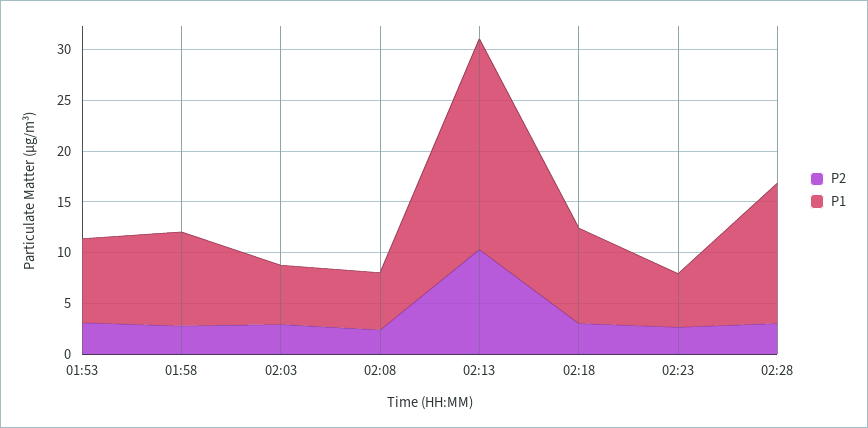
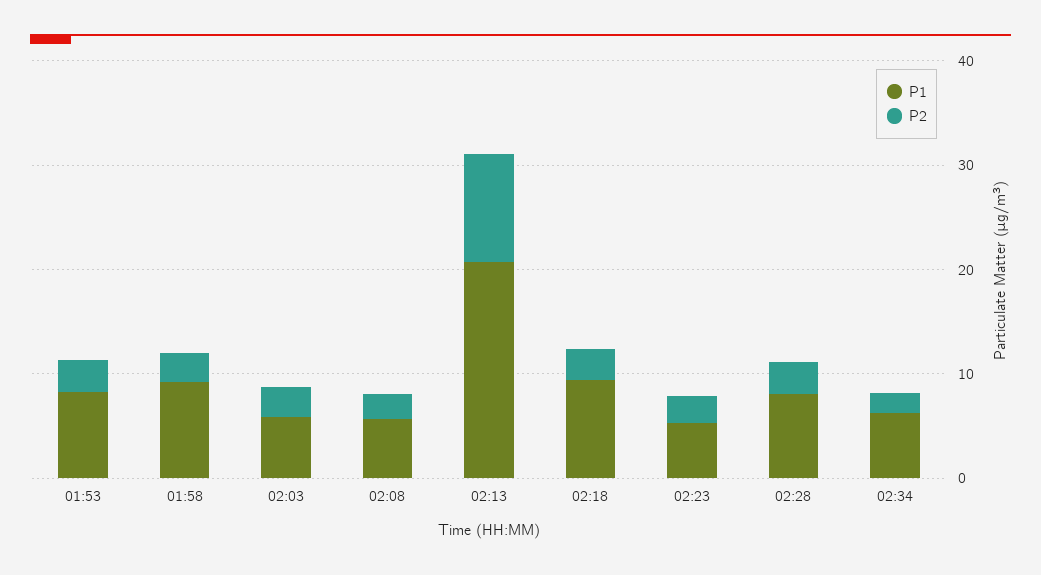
P1, 02:28: 14 -> 8
P1, 02:34: none -> 6
P2, 02:34: none -> 2

